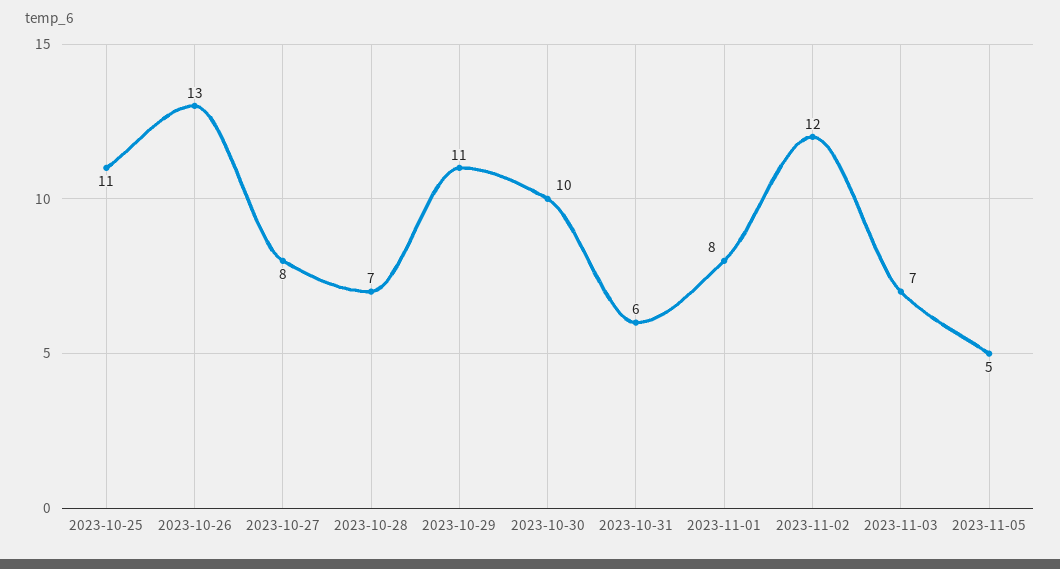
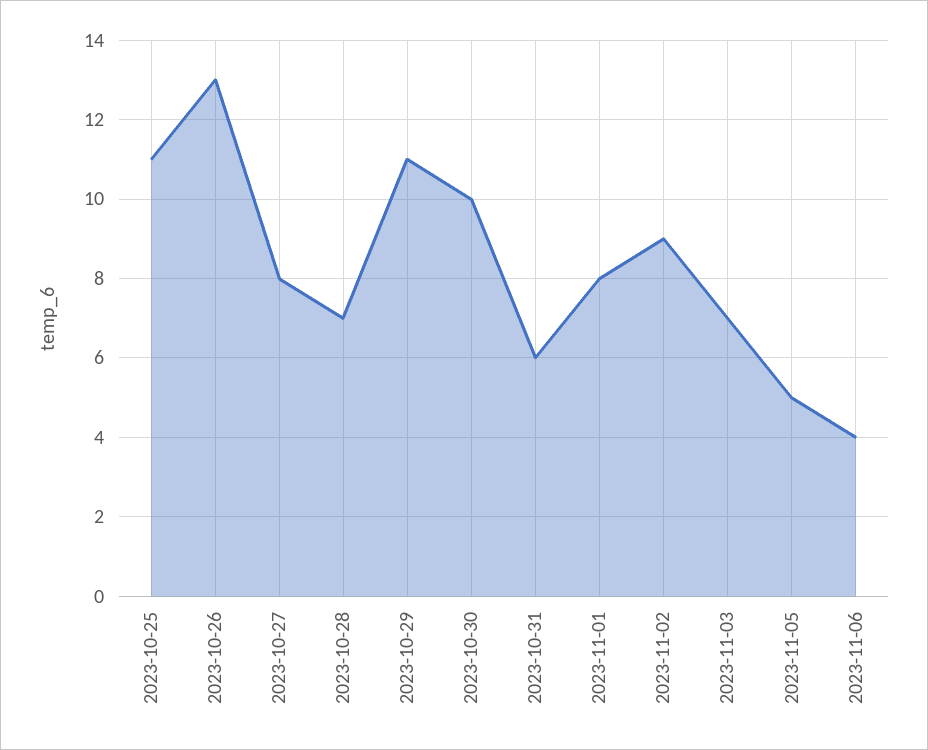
2023-11-02: 12 -> 9
2023-11-06: none -> 4

